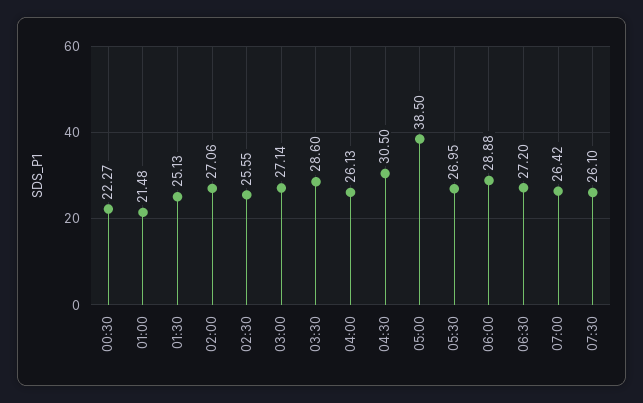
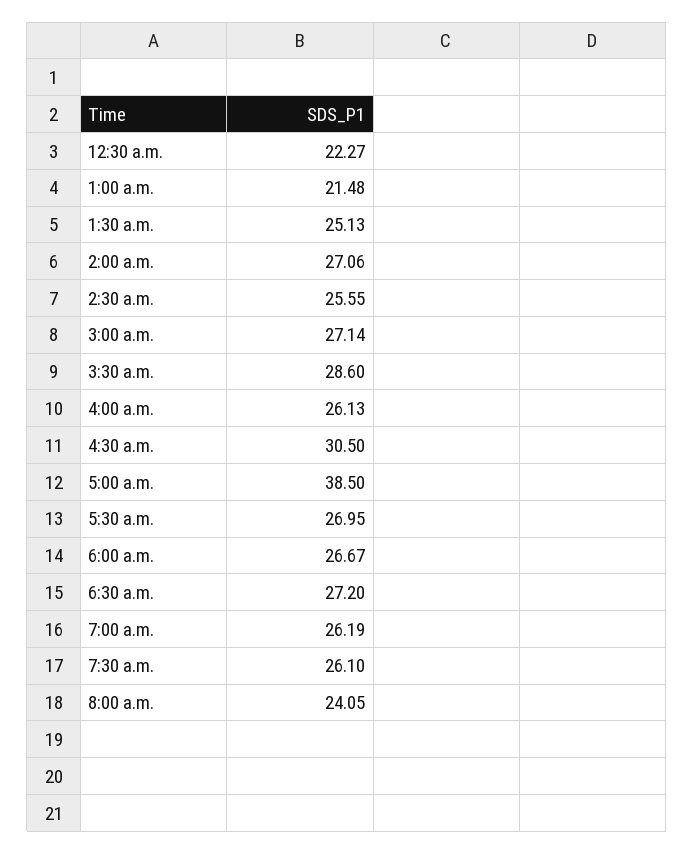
06:00: 28.88 -> 26.67
07:00: 26.42 -> 26.19
8:00 a.m.: none -> 24.05

